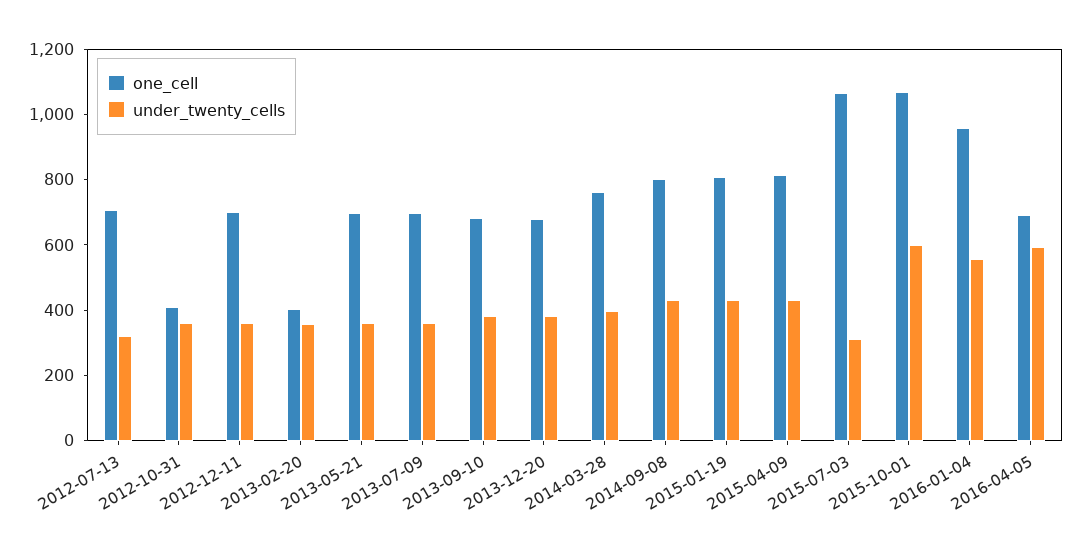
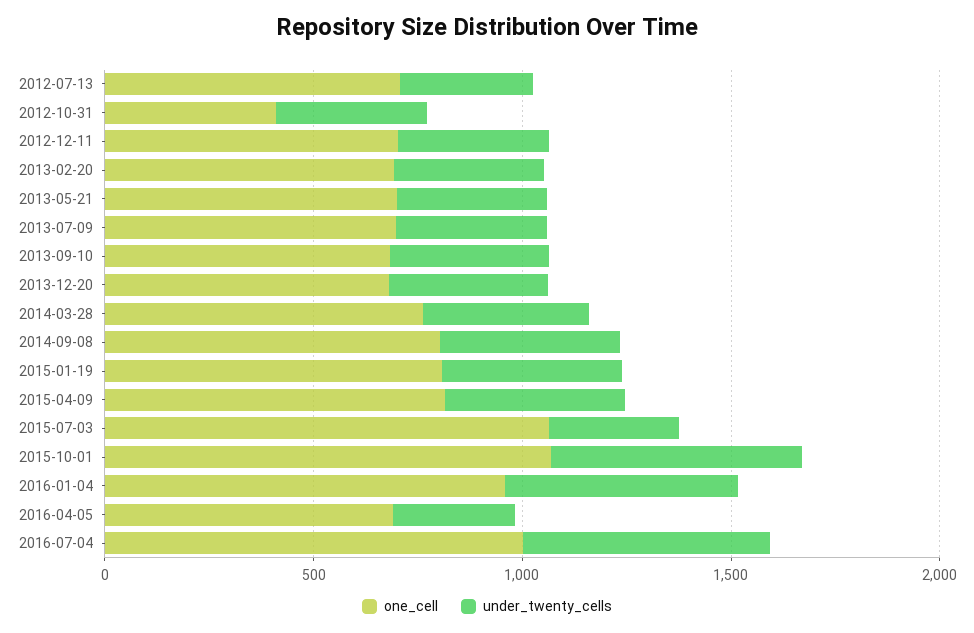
one_cell, 2013-02-20: 400 -> 700
under_twenty_cells, 2016-04-05: 600 -> 300
one_cell, 2016-07-04: none -> 1000
under_twenty_cells, 2016-07-04: none -> 600

